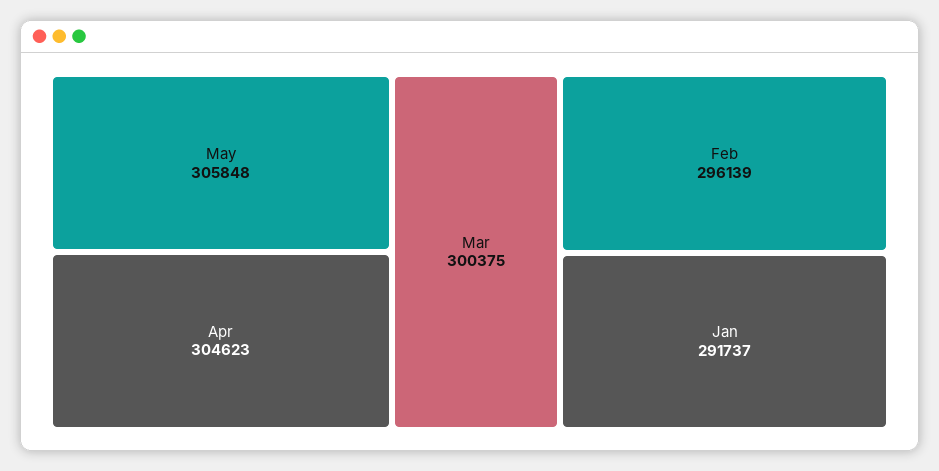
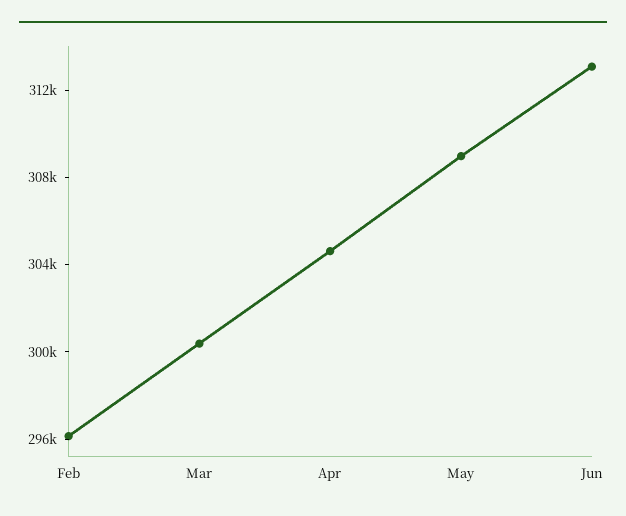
May: 305848 -> 309000
Jan: 291737 -> none
Jun: none -> 313000

